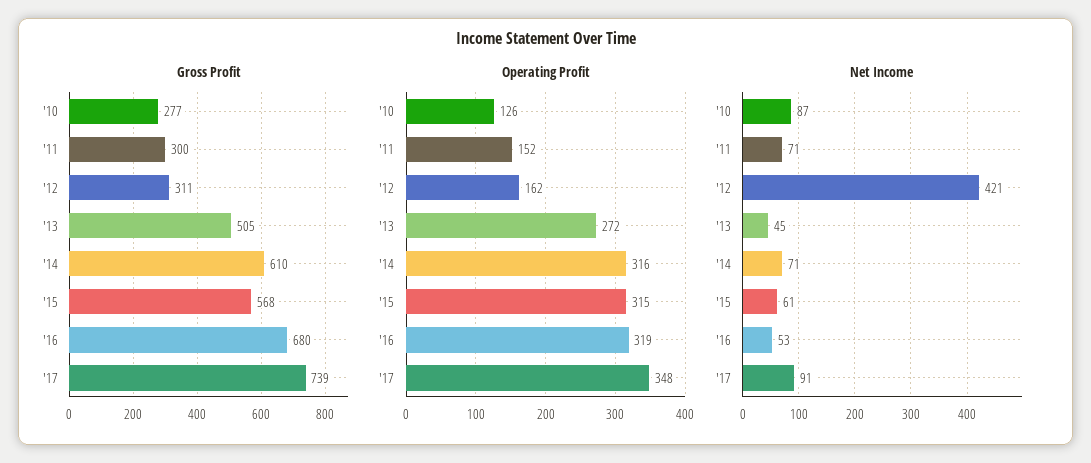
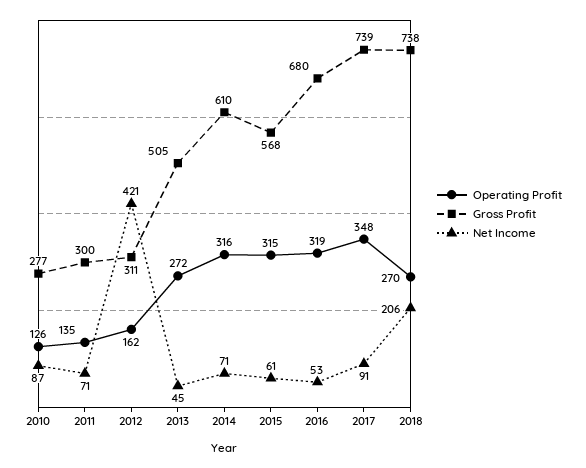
Operating Profit, '11: 152 -> 135
Operating Profit, 2018: none -> 270
Gross Profit, 2018: none -> 738
Net Income, 2018: none -> 206

